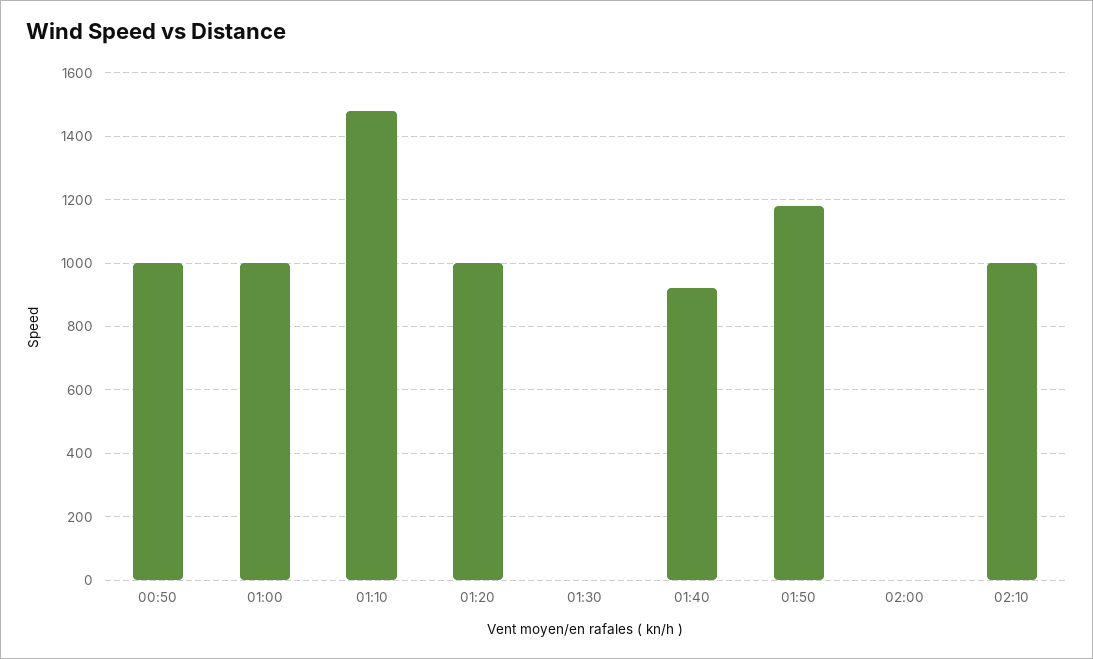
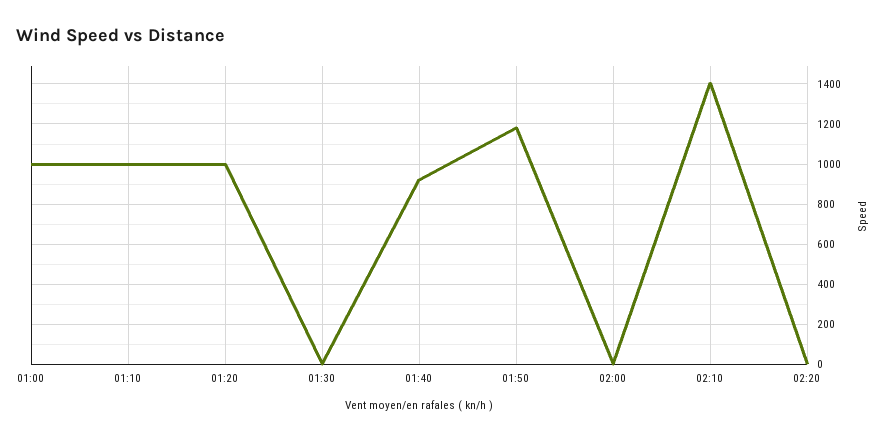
00:50: 1000 -> none
01:10: 1480 -> 1000
02:10: 1000 -> 1400
02:20: none -> 0

